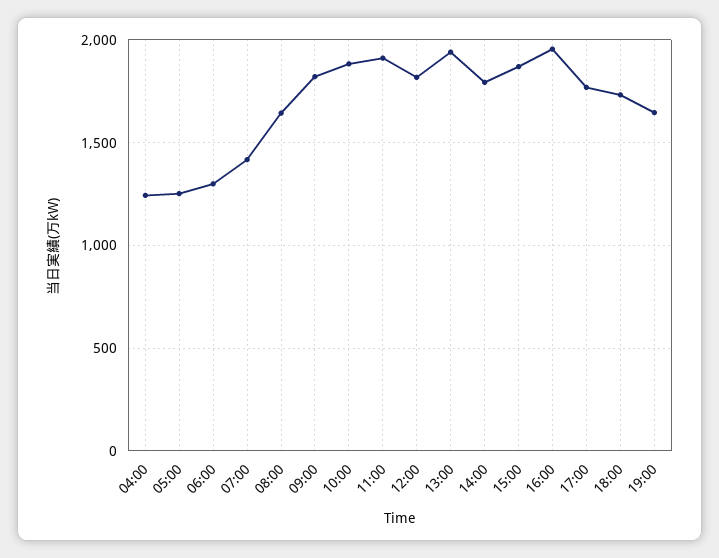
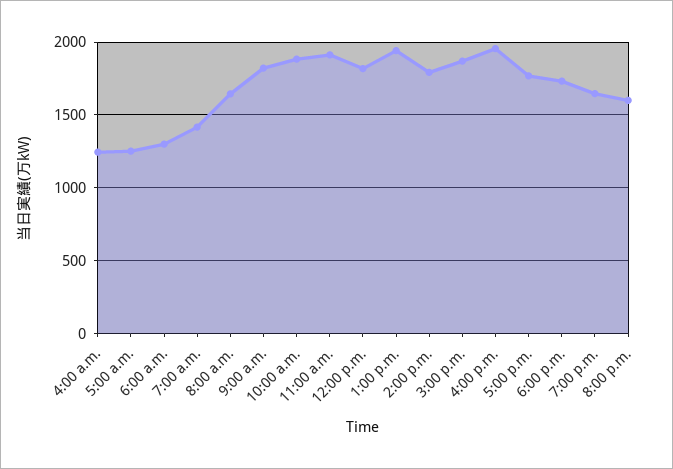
8:00 p.m.: none -> 1600

